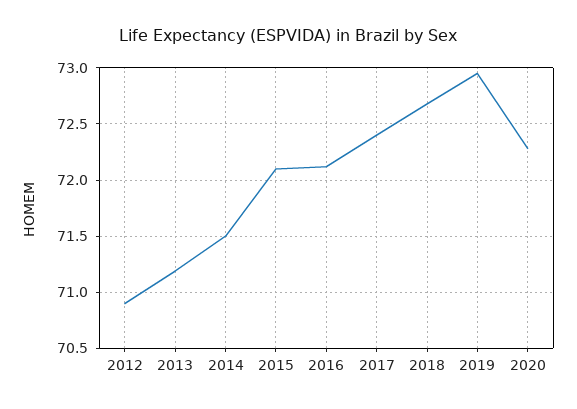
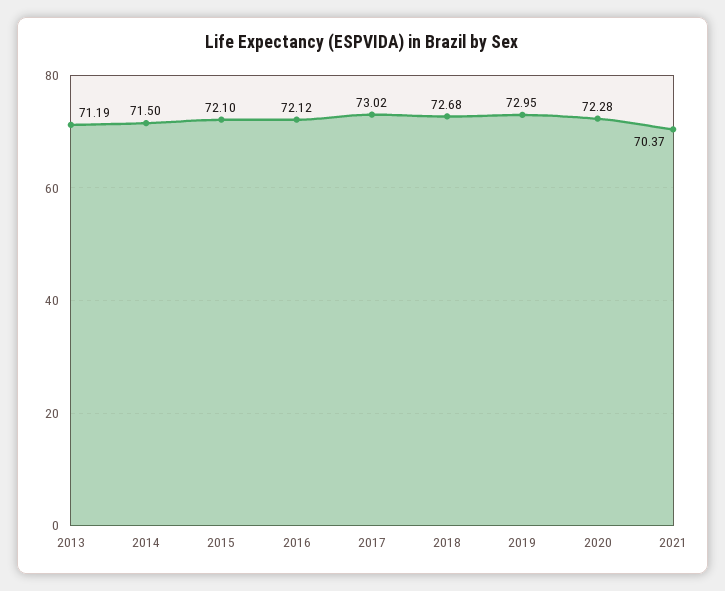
2012: 70.9 -> none
2017: 72.4 -> 73.02
2021: none -> 70.37

